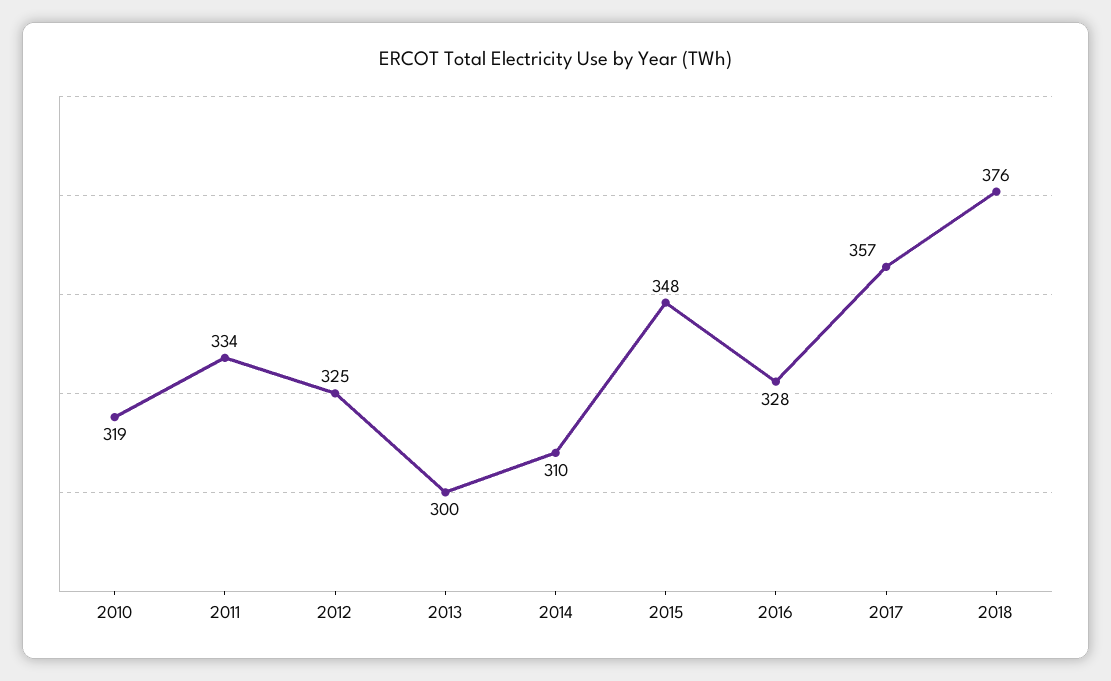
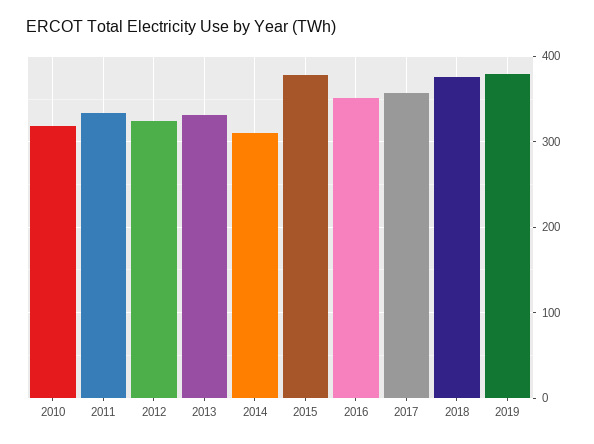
2013: 300 -> 330
2015: 348 -> 380
2016: 328 -> 350
2019: none -> 380

